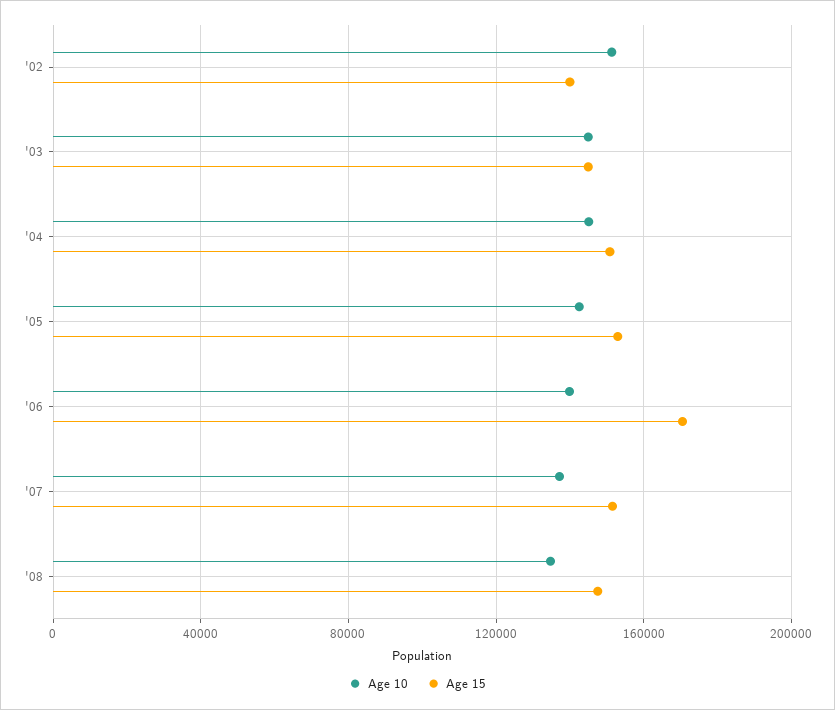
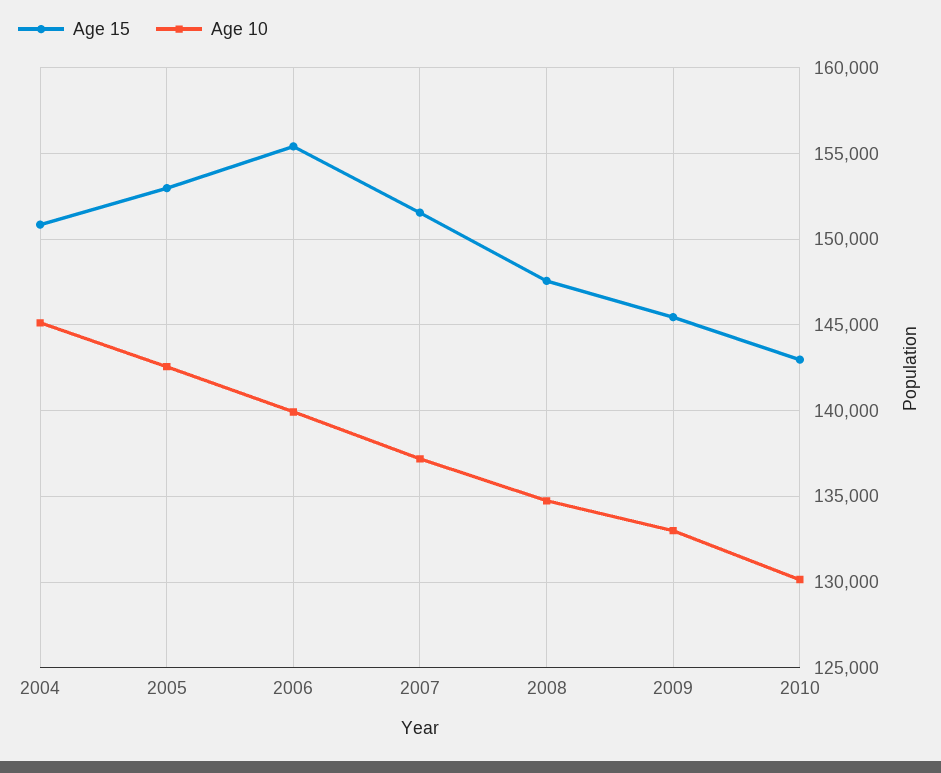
Age 10, '02: 150000 -> none
Age 15, '02: 140000 -> none
Age 10, '03: 145000 -> none
Age 15, '03: 145000 -> none
Age 15, '06: 170000 -> 155500
Age 15, 2009: none -> 145500
Age 10, 2009: none -> 133000
Age 15, 2010: none -> 143000
Age 10, 2010: none -> 130000

